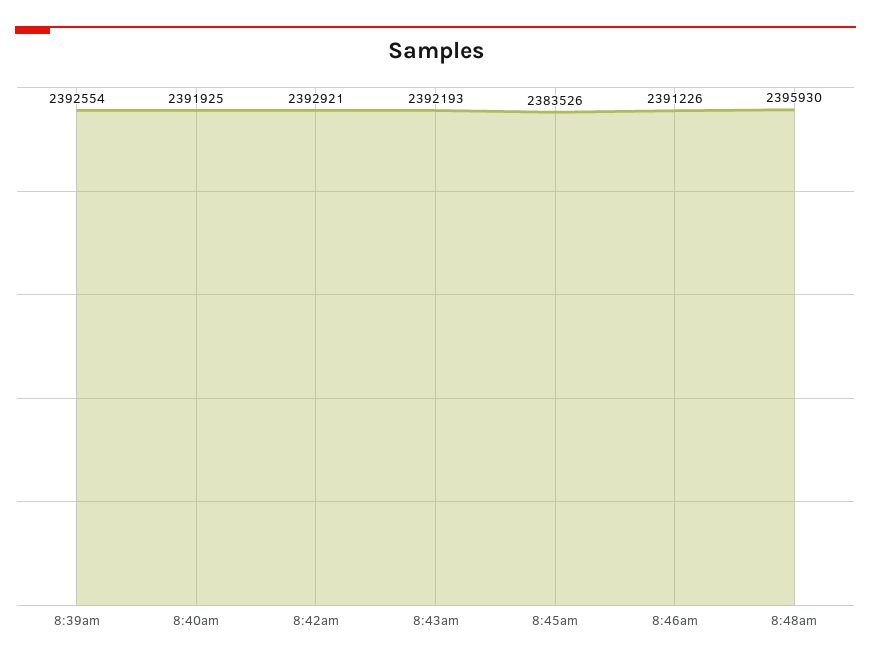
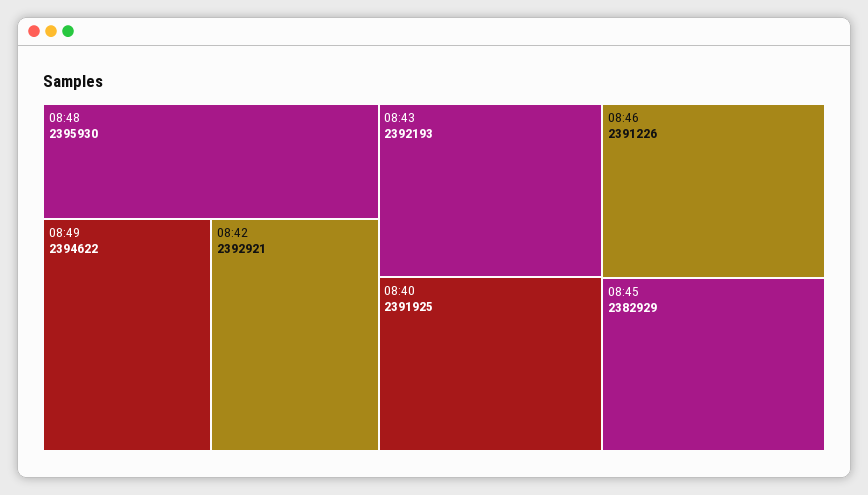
8:39am: 2392554 -> none
8:45am: 2383526 -> 2382929
08:49: none -> 2394622

